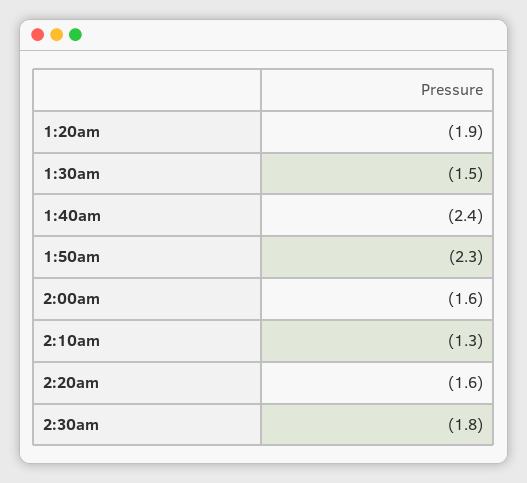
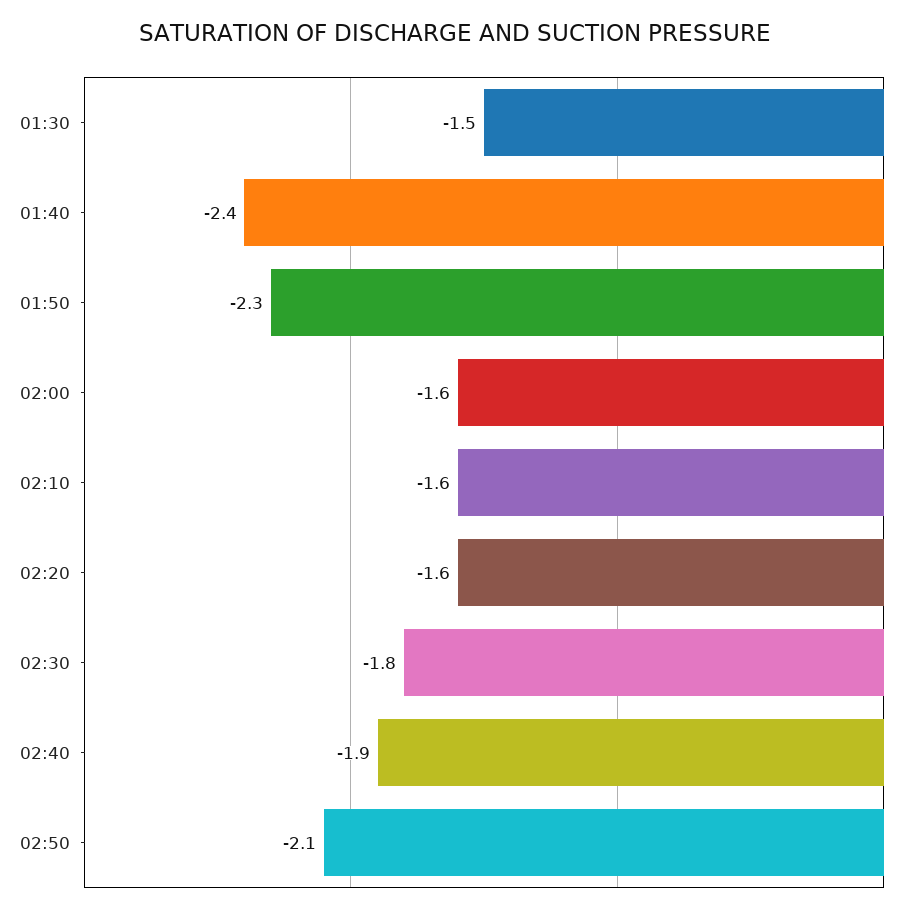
1:20am: -1.9 -> none
2:10am: -1.3 -> -1.6
02:40: none -> -1.9
02:50: none -> -2.1

